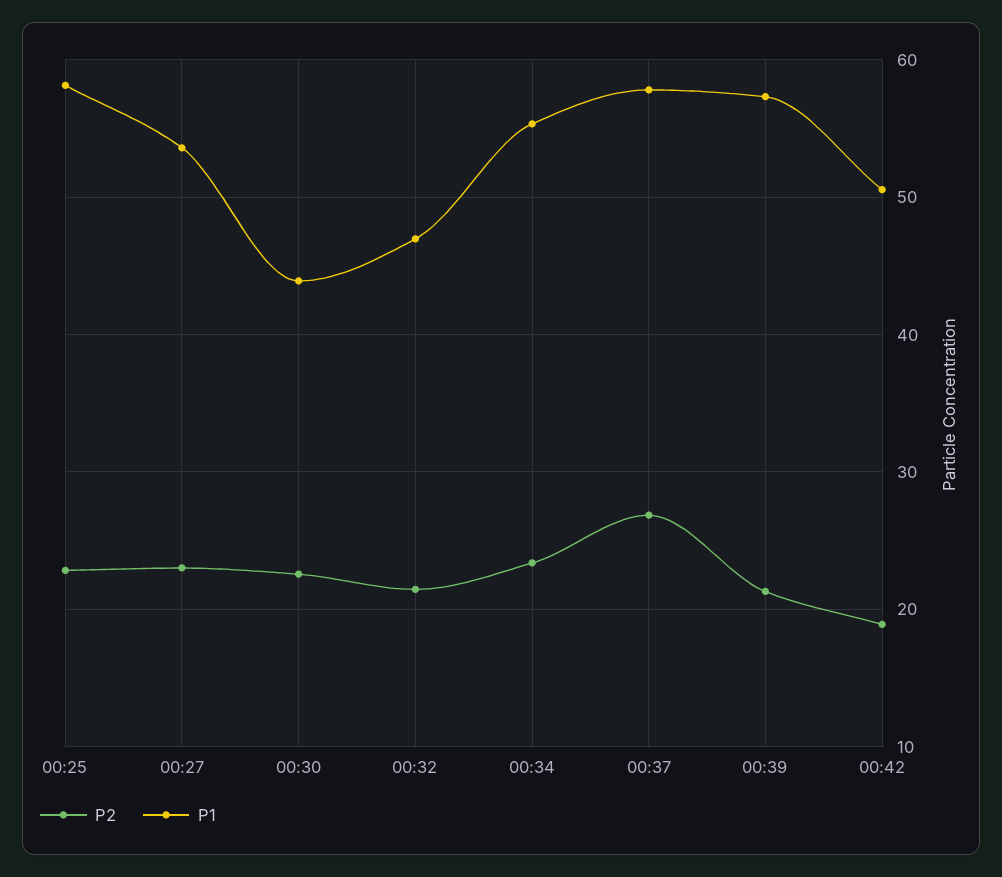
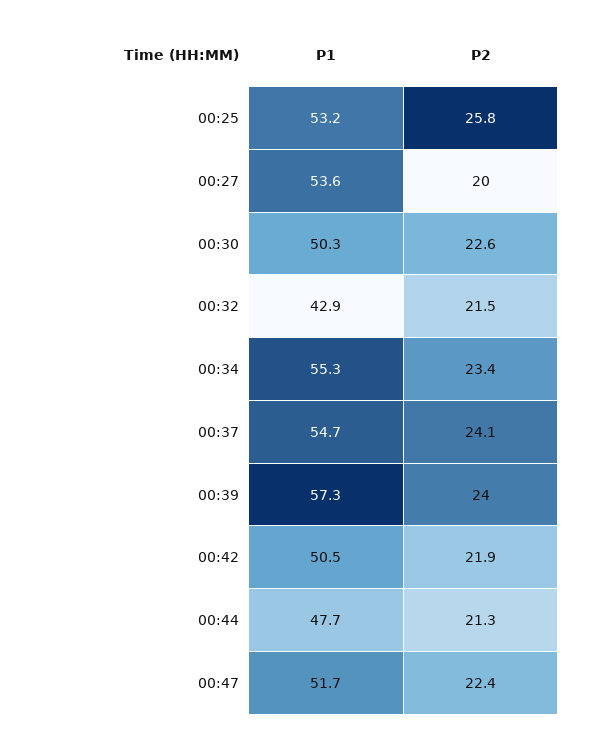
P2, 00:25: 23 -> 25.8
P1, 00:25: 58 -> 53.2
P2, 00:27: 23 -> 20
P1, 00:30: 44 -> 50.3
P1, 00:32: 47 -> 42.9
P2, 00:37: 27 -> 24.1
P1, 00:37: 58 -> 54.7
P2, 00:39: 21 -> 24
P2, 00:42: 19 -> 21.9
P1, 00:44: none -> 47.7
P2, 00:44: none -> 21.3
P1, 00:47: none -> 51.7
P2, 00:47: none -> 22.4

